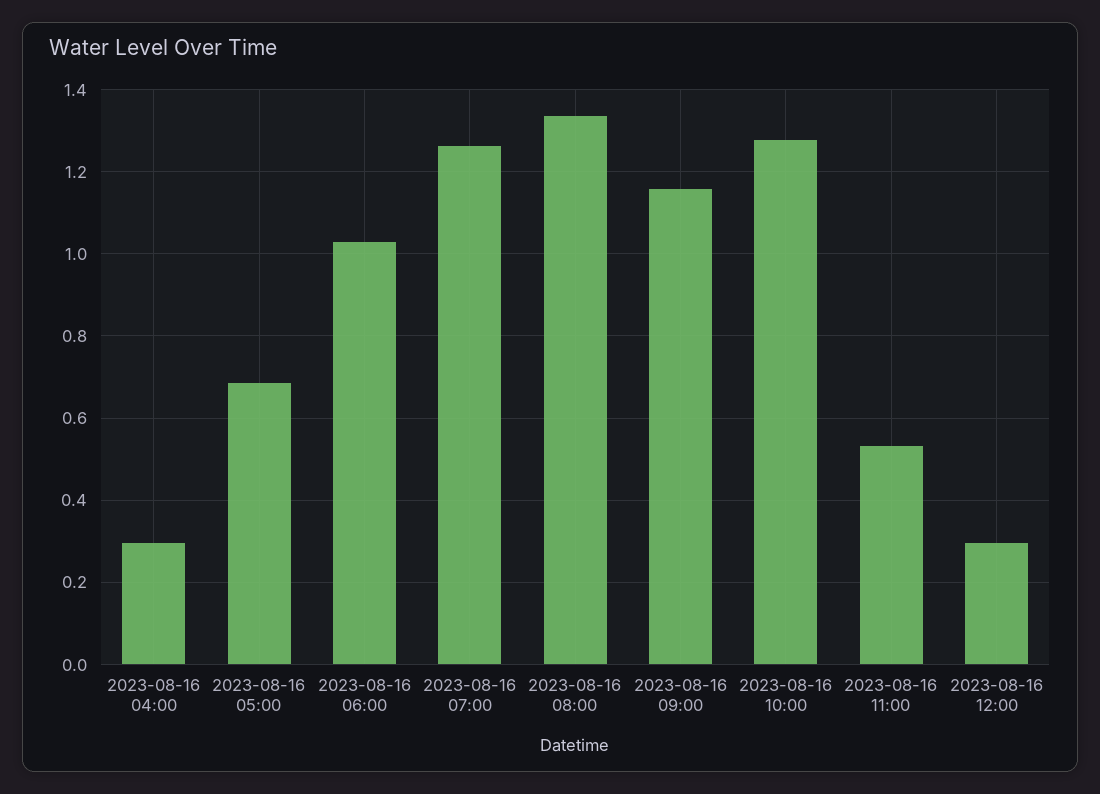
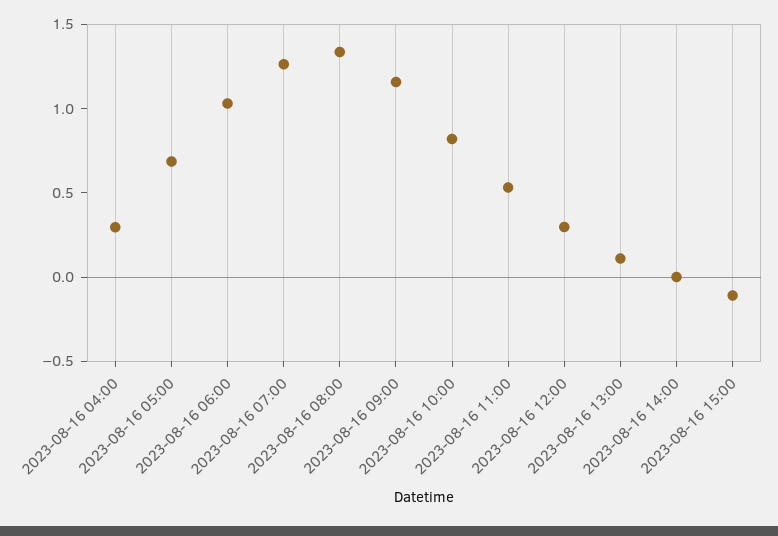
2023-08-16 10:00: 1.28 -> 0.8
2023-08-16 13:00: none -> 0.1
2023-08-16 14:00: none -> 0
2023-08-16 15:00: none -> -0.1

